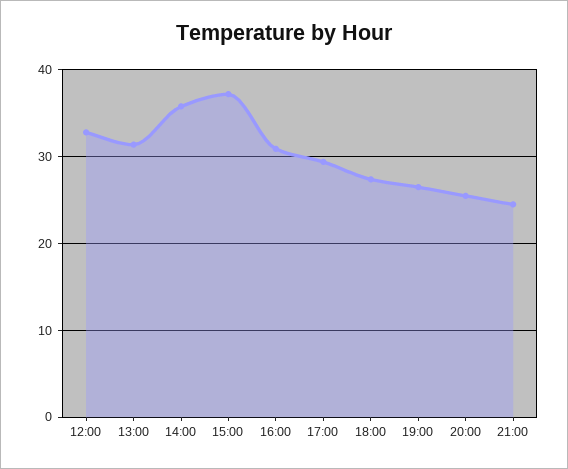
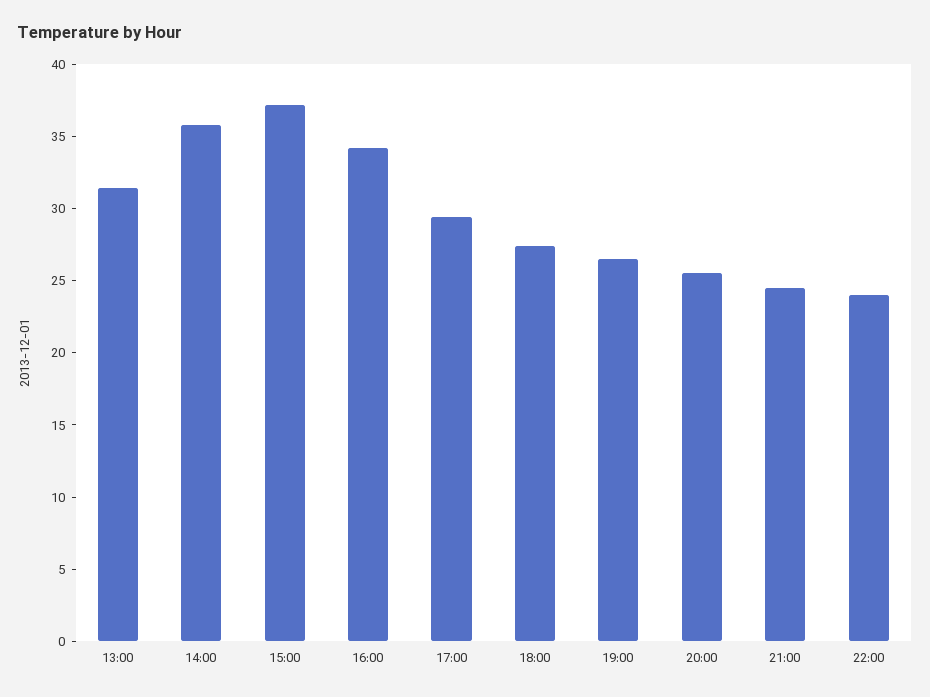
12:00: 33 -> none
16:00: 31 -> 34
22:00: none -> 24

